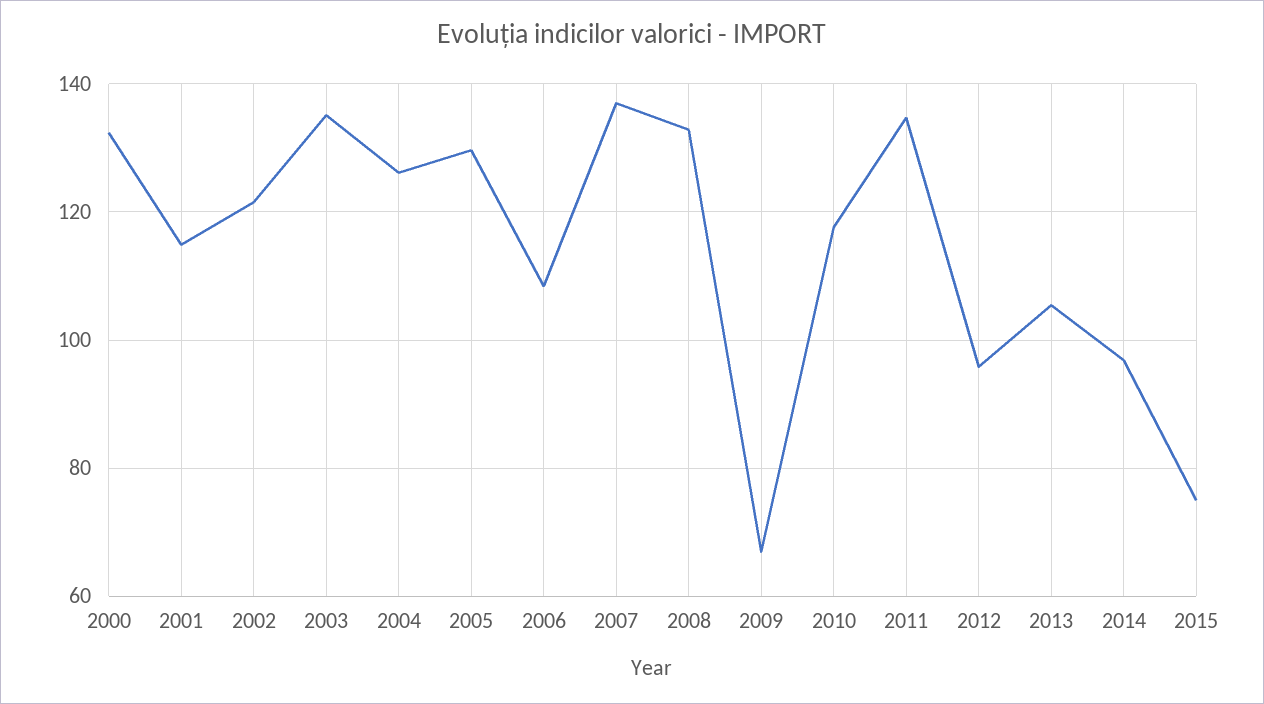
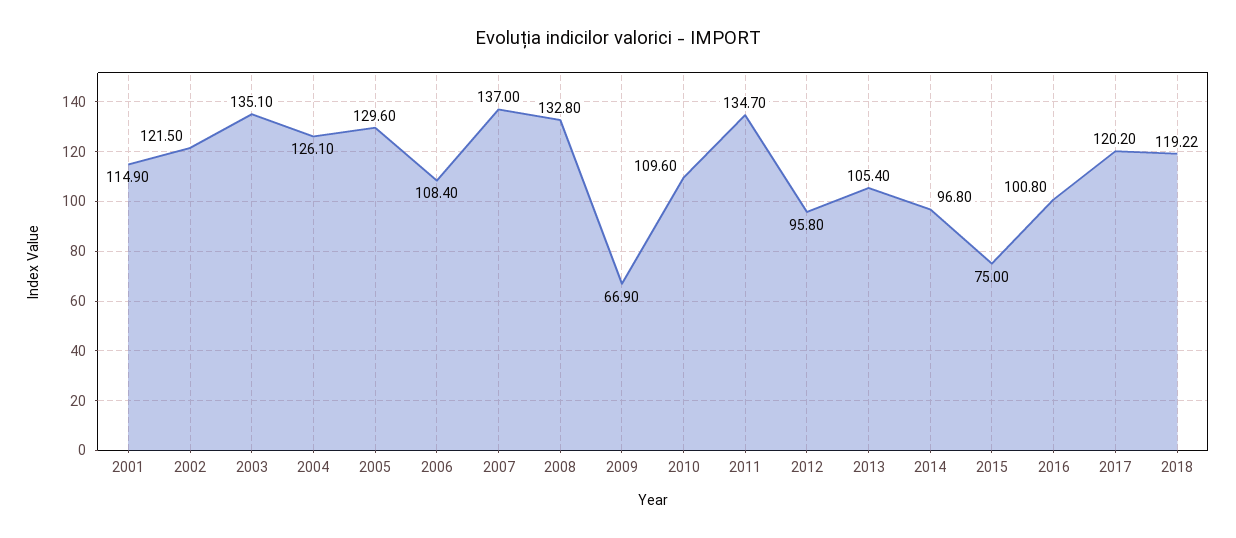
2000: 132 -> none
2010: 118 -> 109.6
2016: none -> 100.8
2017: none -> 120.2
2018: none -> 119.22

